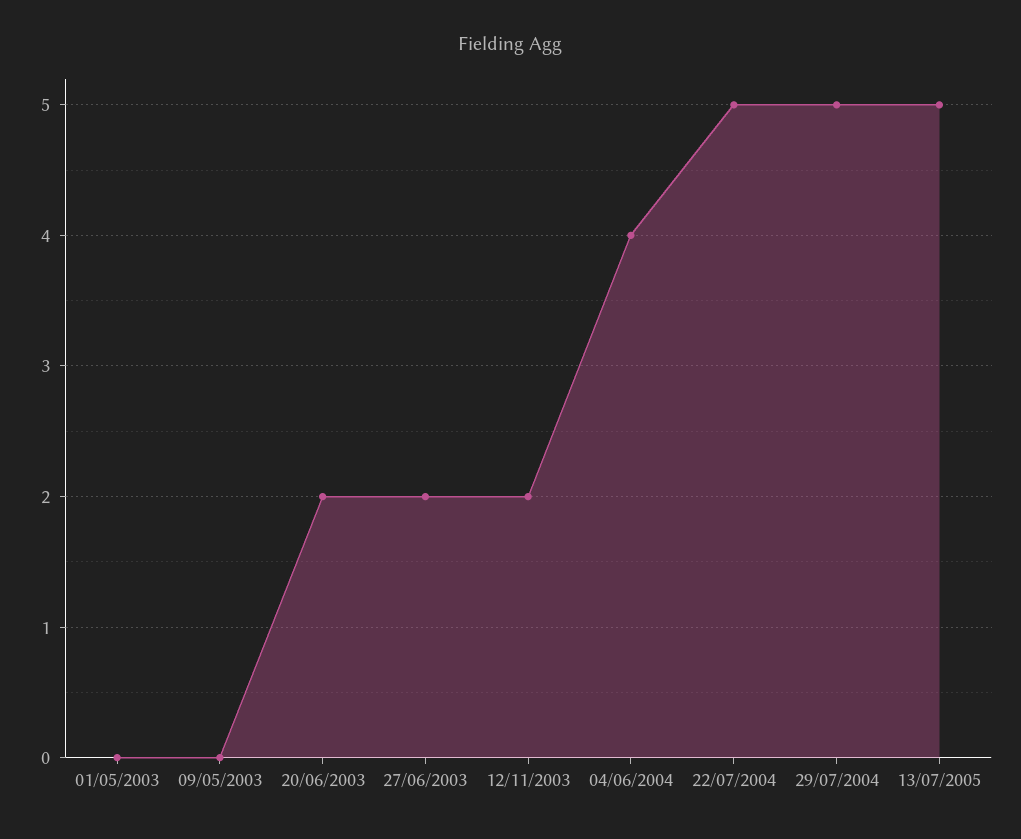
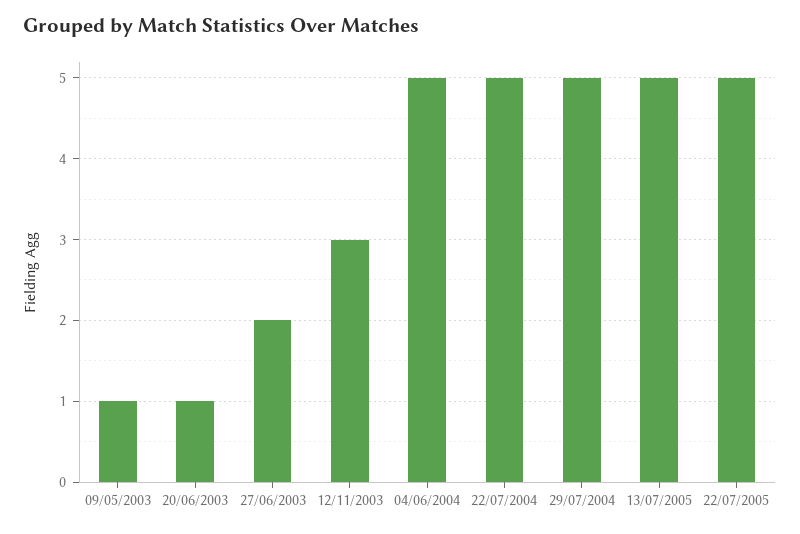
01/05/2003: 0 -> none
09/05/2003: 0 -> 1
20/06/2003: 2 -> 1
12/11/2003: 2 -> 3
04/06/2004: 4 -> 5
22/07/2005: none -> 5

